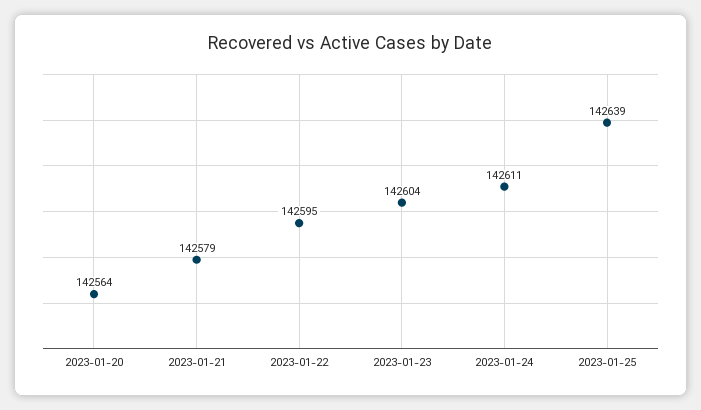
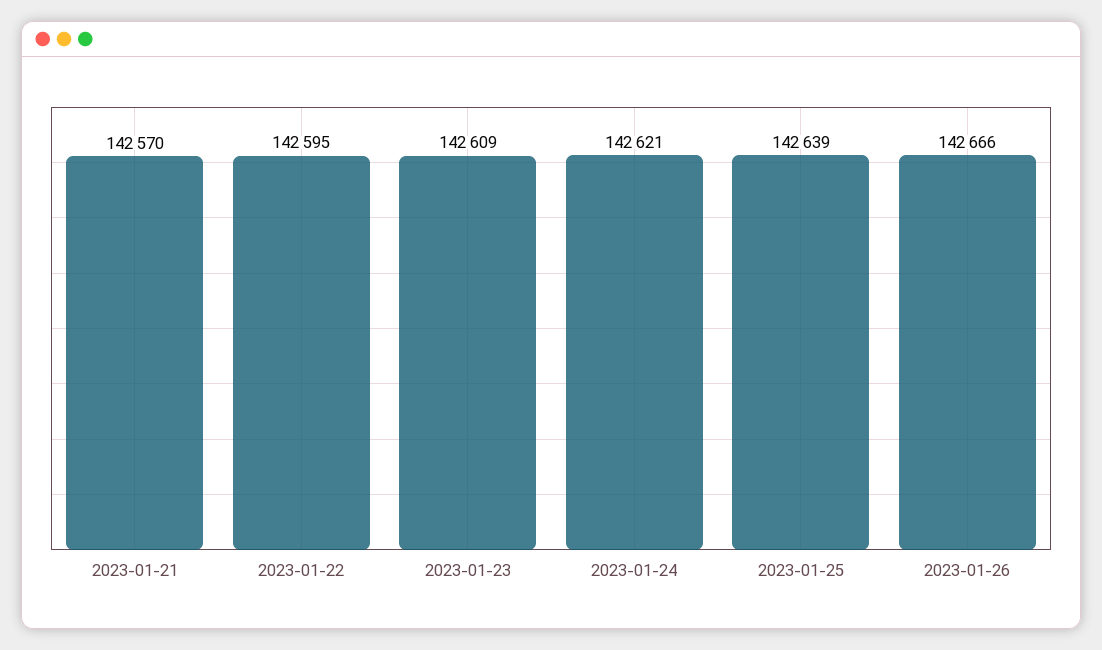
2023-01-20: 142564 -> none
2023-01-21: 142579 -> 142570
2023-01-23: 142604 -> 142609
2023-01-24: 142611 -> 142621
2023-01-26: none -> 142666

